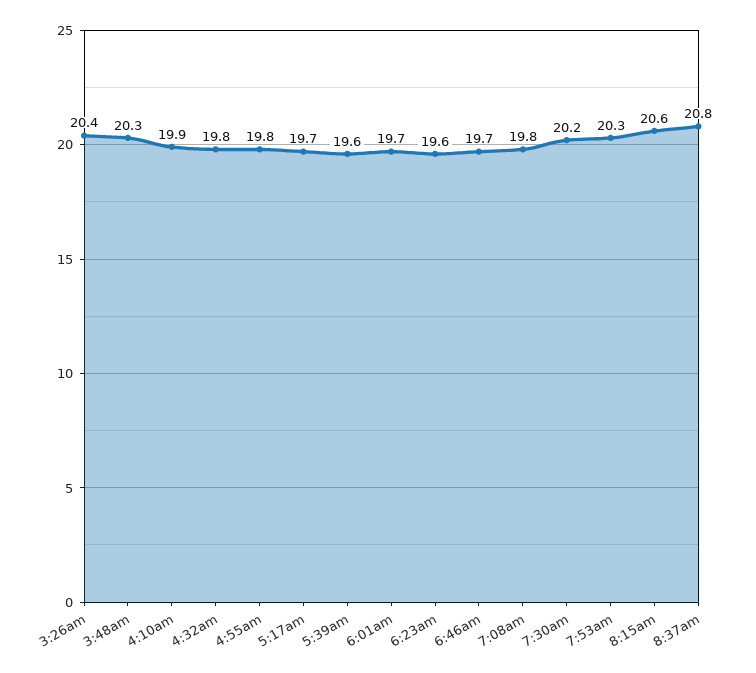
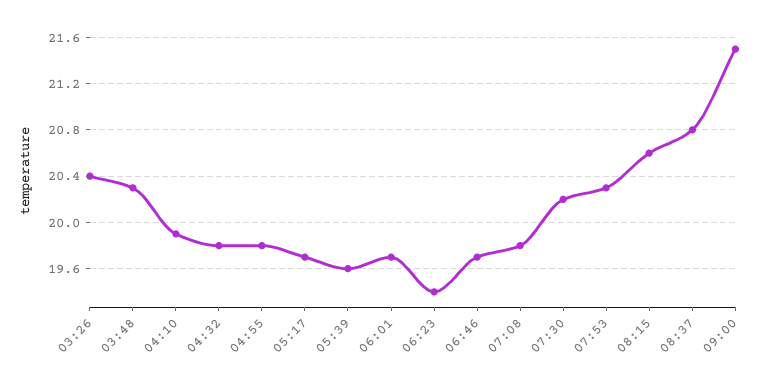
6:23am: 19.6 -> 19.4
09:00: none -> 21.5

